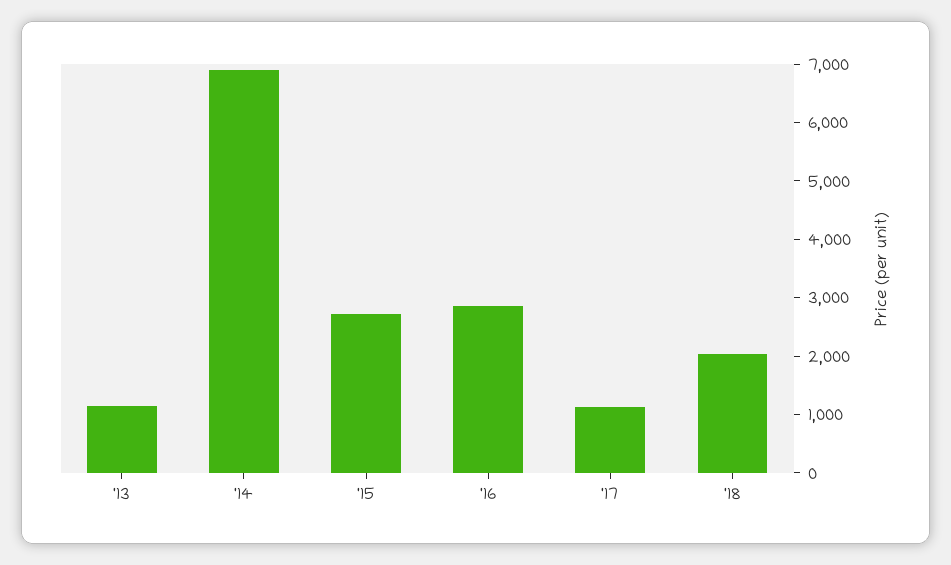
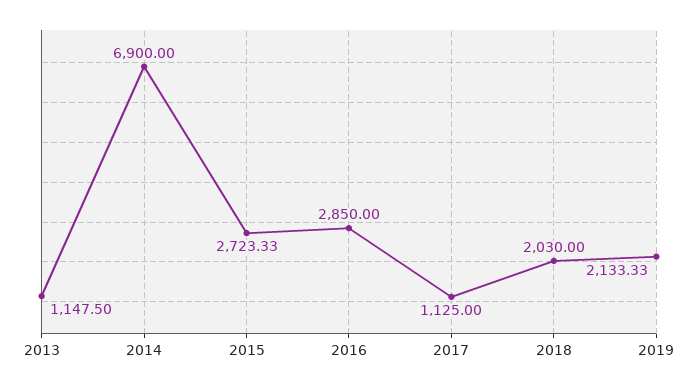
2019: none -> 2133.33

